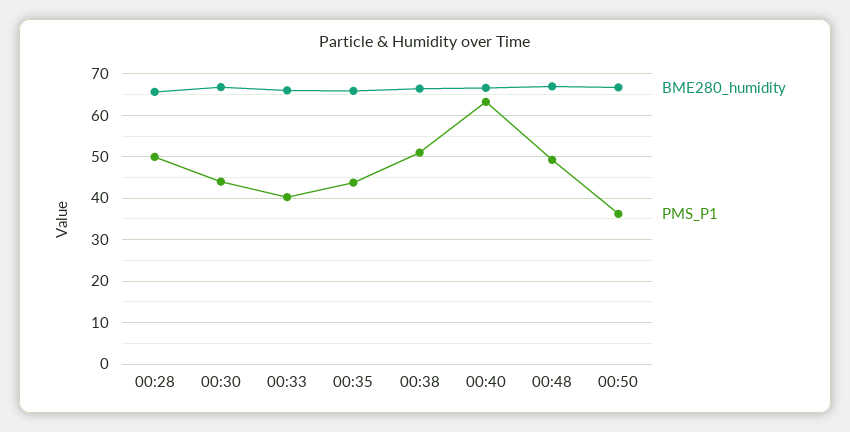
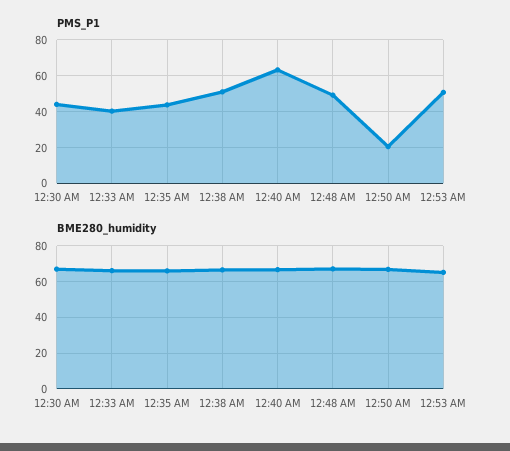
BME280_humidity, 00:28: 66 -> none
PMS_P1, 00:28: 50 -> none
PMS_P1, 00:50: 36 -> 20
PMS_P1, 12:53 AM: none -> 50
BME280_humidity, 12:53 AM: none -> 65

